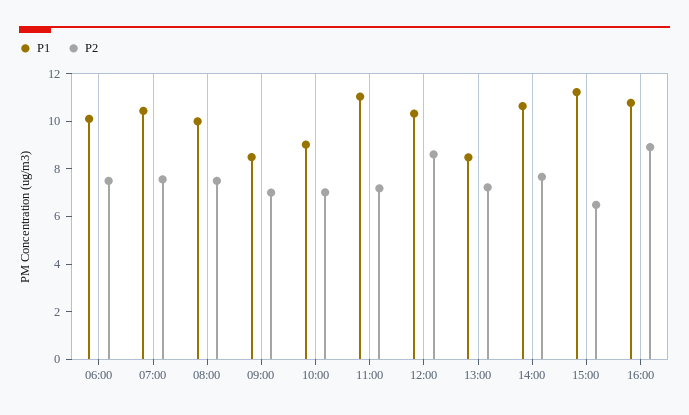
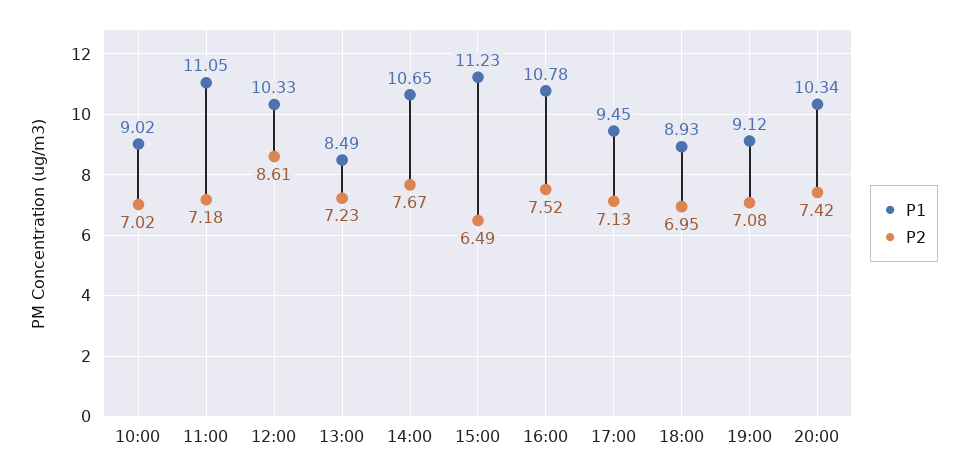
P1, 06:00: 10 -> none
P2, 06:00: 7.5 -> none
P1, 07:00: 10.5 -> none
P2, 07:00: 7.5 -> none
P1, 08:00: 10 -> none
P2, 08:00: 7.5 -> none
P1, 09:00: 8.5 -> none
P2, 09:00: 7 -> none
P2, 16:00: 9 -> 7.52
P1, 17:00: none -> 9.45
P2, 17:00: none -> 7.13
P1, 18:00: none -> 8.93
P2, 18:00: none -> 6.95
P1, 19:00: none -> 9.12
P2, 19:00: none -> 7.08
P1, 20:00: none -> 10.34
P2, 20:00: none -> 7.42

